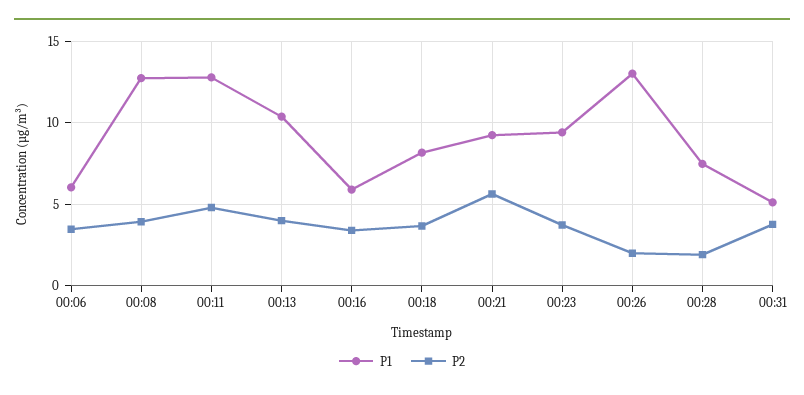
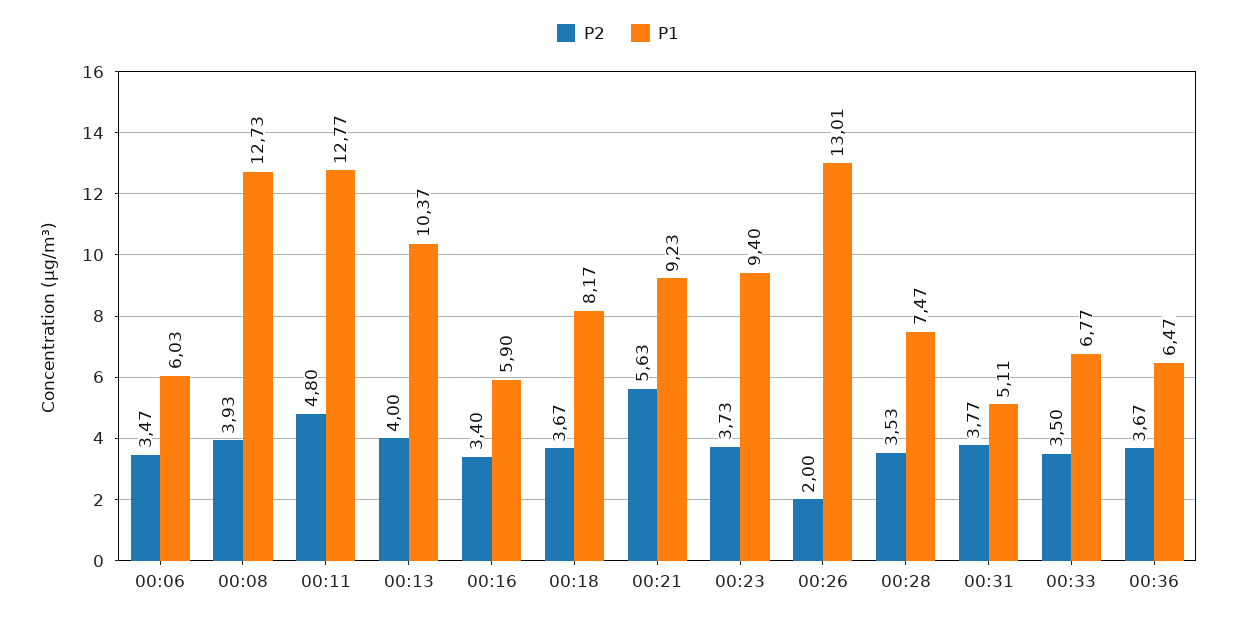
P2, 00:28: 2 -> 3.53
P2, 00:33: none -> 3.5
P1, 00:33: none -> 6.77
P2, 00:36: none -> 3.67
P1, 00:36: none -> 6.47

